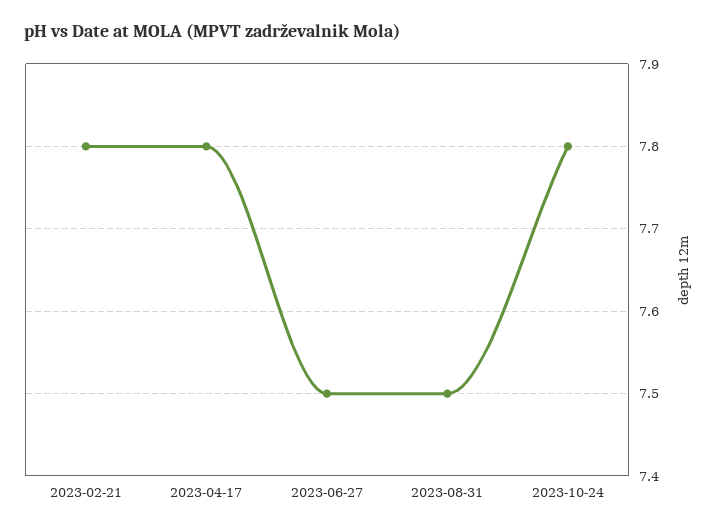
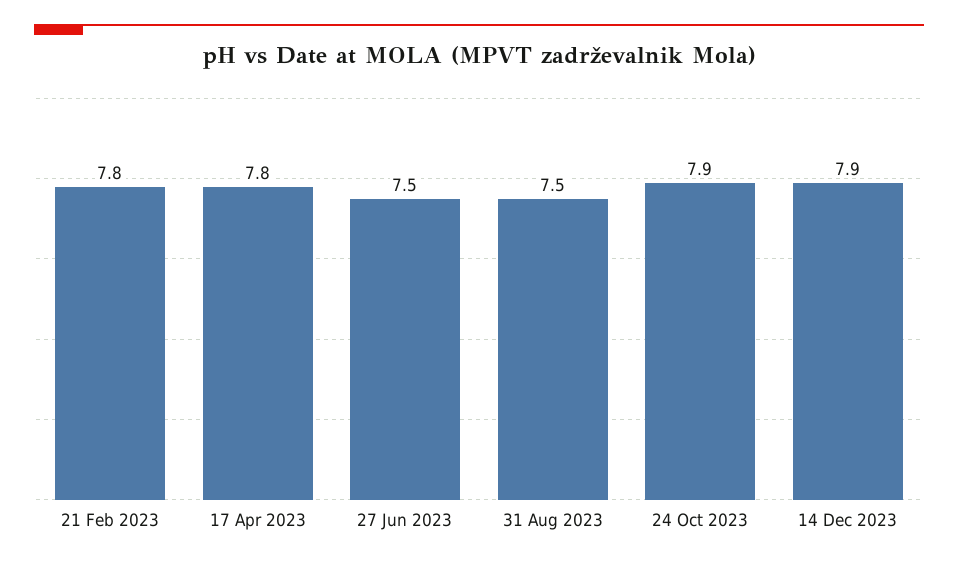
2023-10-24: 7.8 -> 7.9
14 Dec 2023: none -> 7.9

